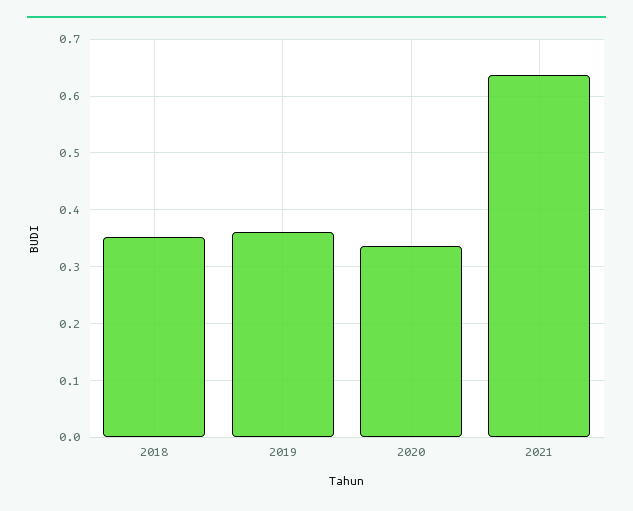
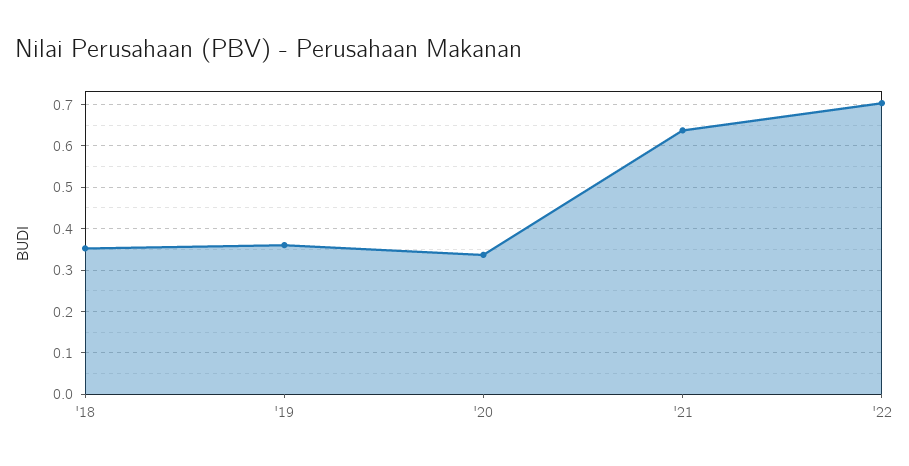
'22: none -> 0.7

